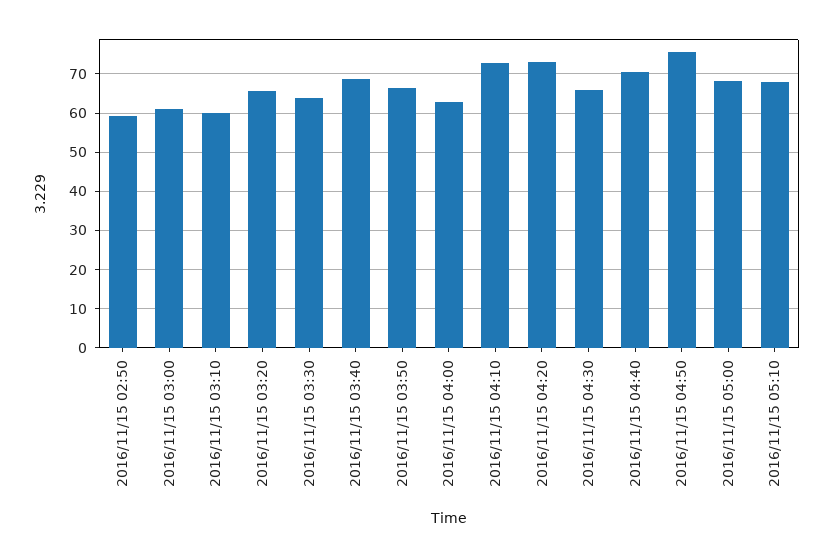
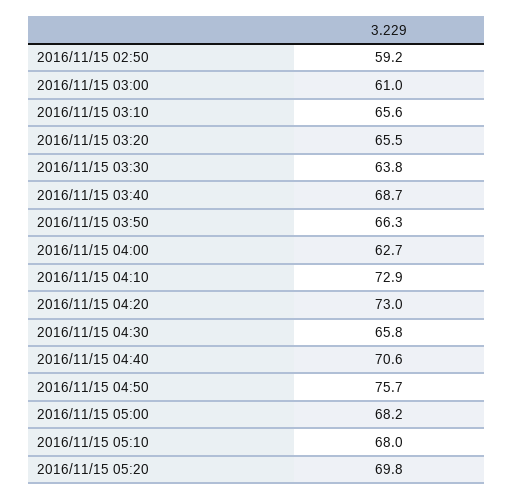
2016/11/15 03:10: 60 -> 65.6
2016/11/15 05:20: none -> 69.8

